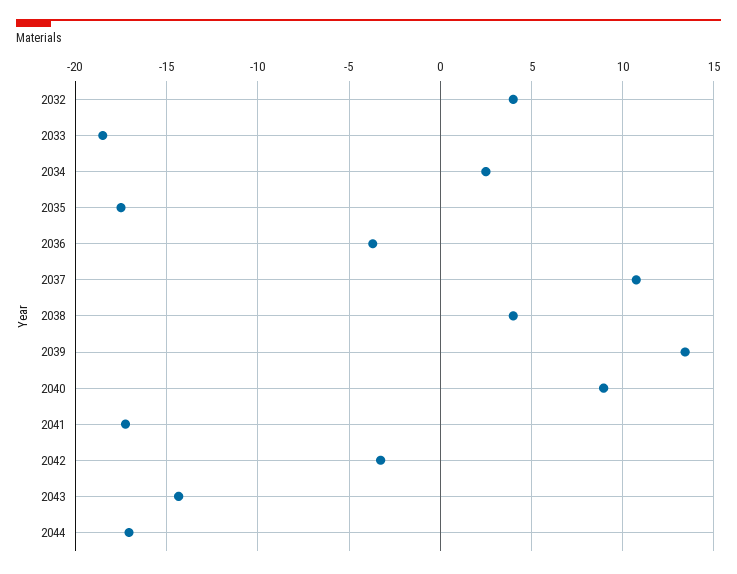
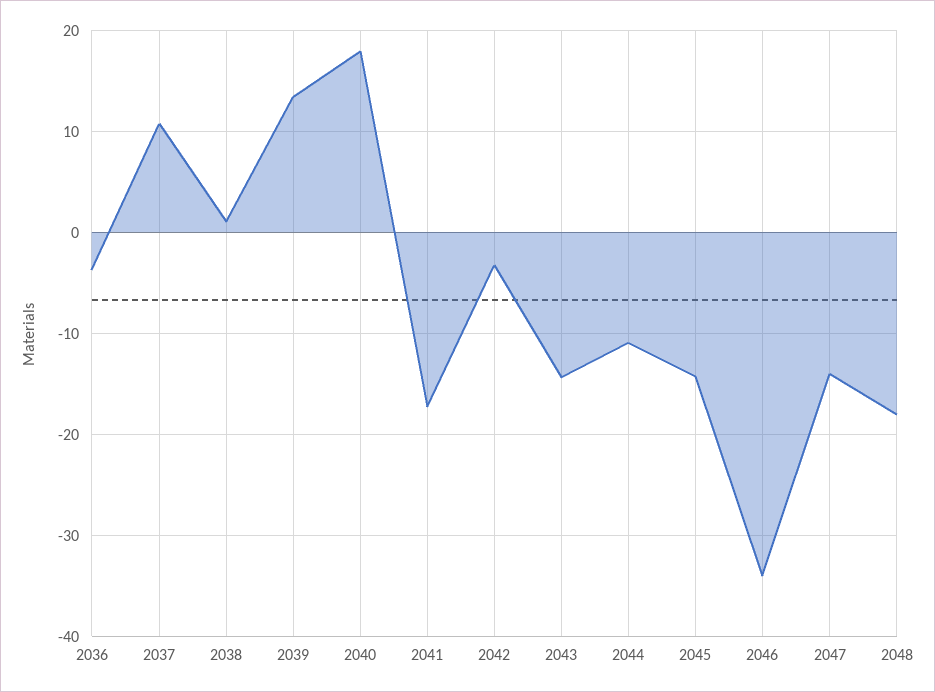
2032: 4 -> none
2033: -18.5 -> none
2034: 2.5 -> none
2035: -17.5 -> none
2038: 4 -> 1
2040: 9 -> 18
2044: -17 -> -11
2045: none -> -14
2046: none -> -34
2047: none -> -14
2048: none -> -18

